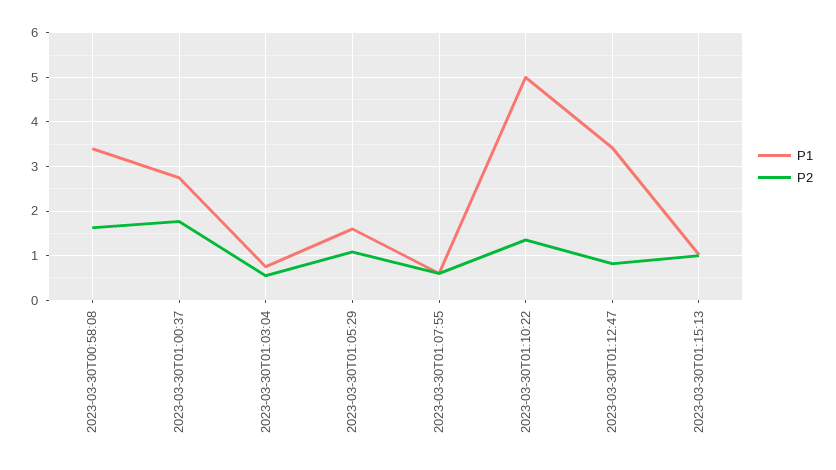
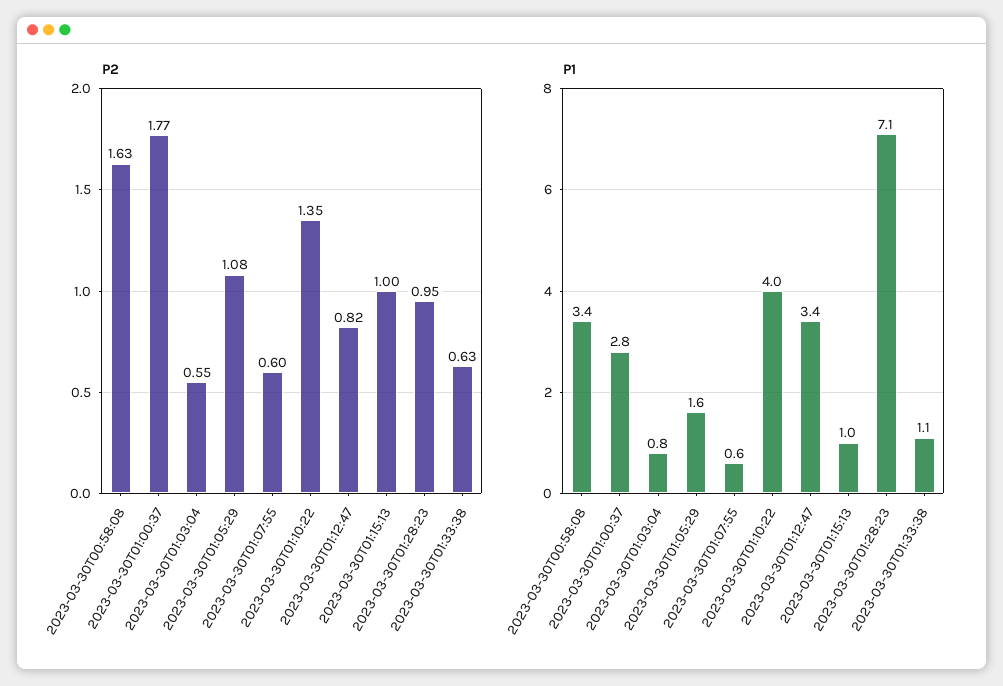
P1, 2023-03-30T01:10:22: 5 -> 4
P2, 2023-03-30T01:28:23: none -> 0.95
P2, 2023-03-30T01:33:38: none -> 0.63
P1, 2023-03-30T01:28:23: none -> 7.1
P1, 2023-03-30T01:33:38: none -> 1.1

